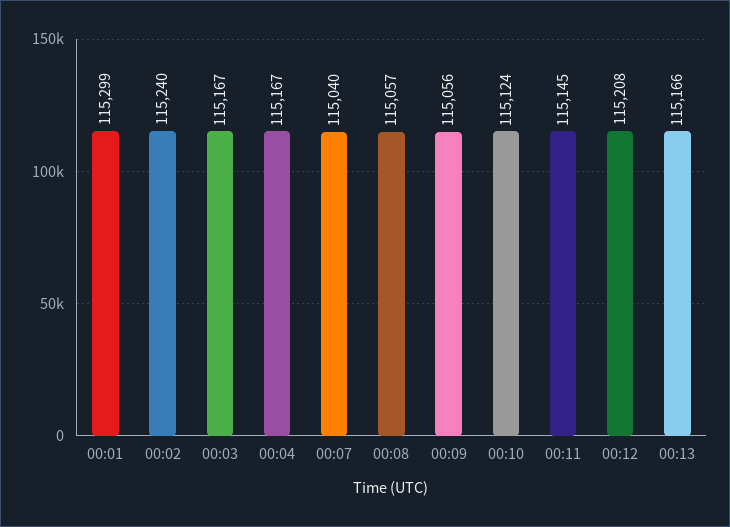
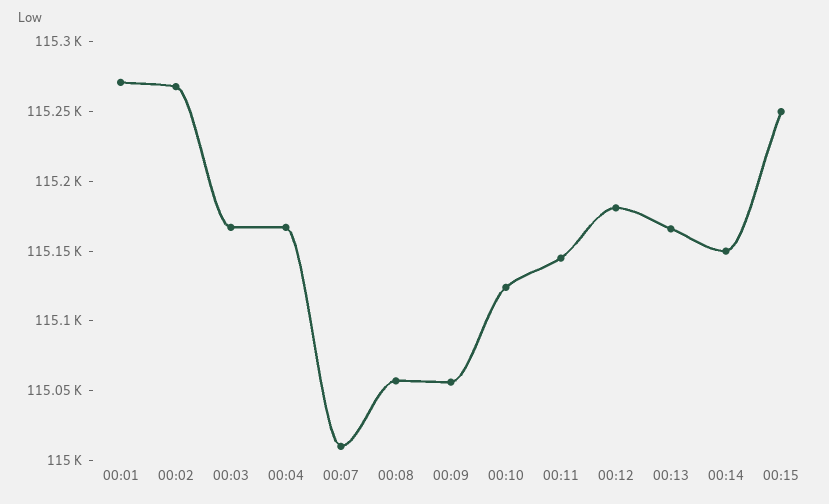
00:01: 115299 -> 115270
00:02: 115240 -> 115270
00:07: 115040 -> 115010
00:12: 115208 -> 115180
00:14: none -> 115150
00:15: none -> 115250

